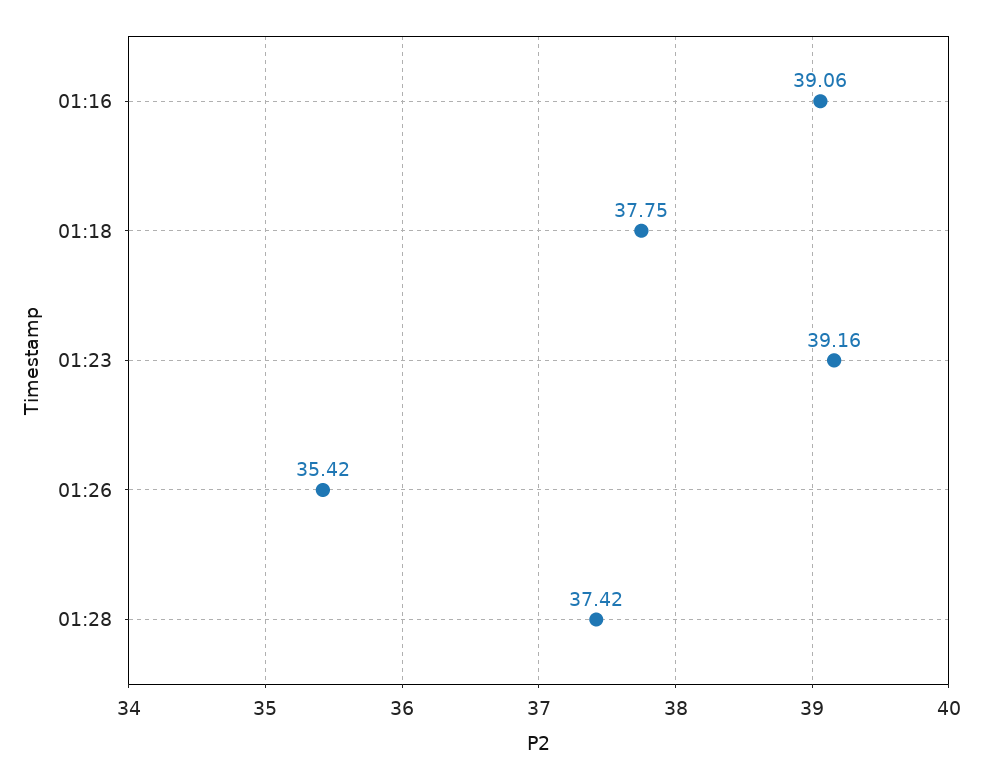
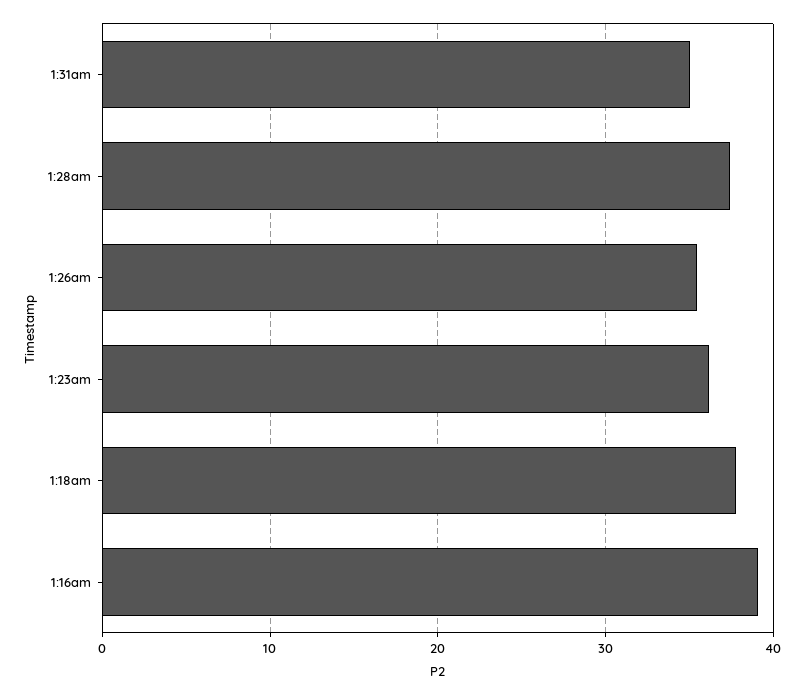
01:23: 39.16 -> 36
1:31am: none -> 35

